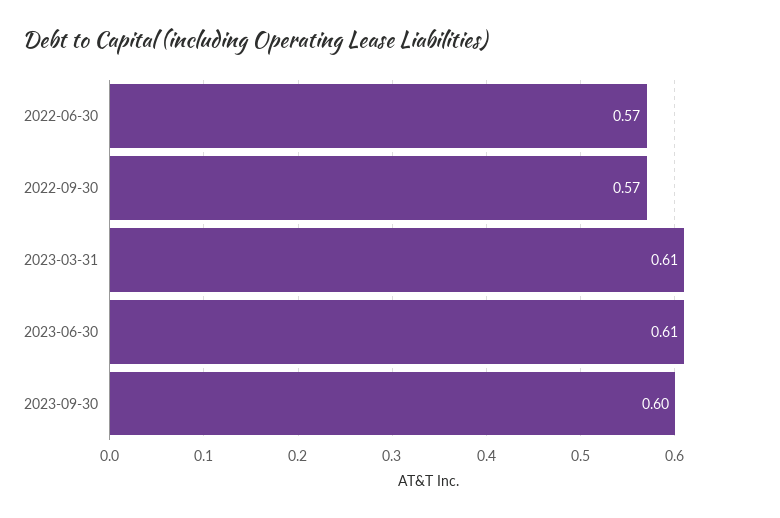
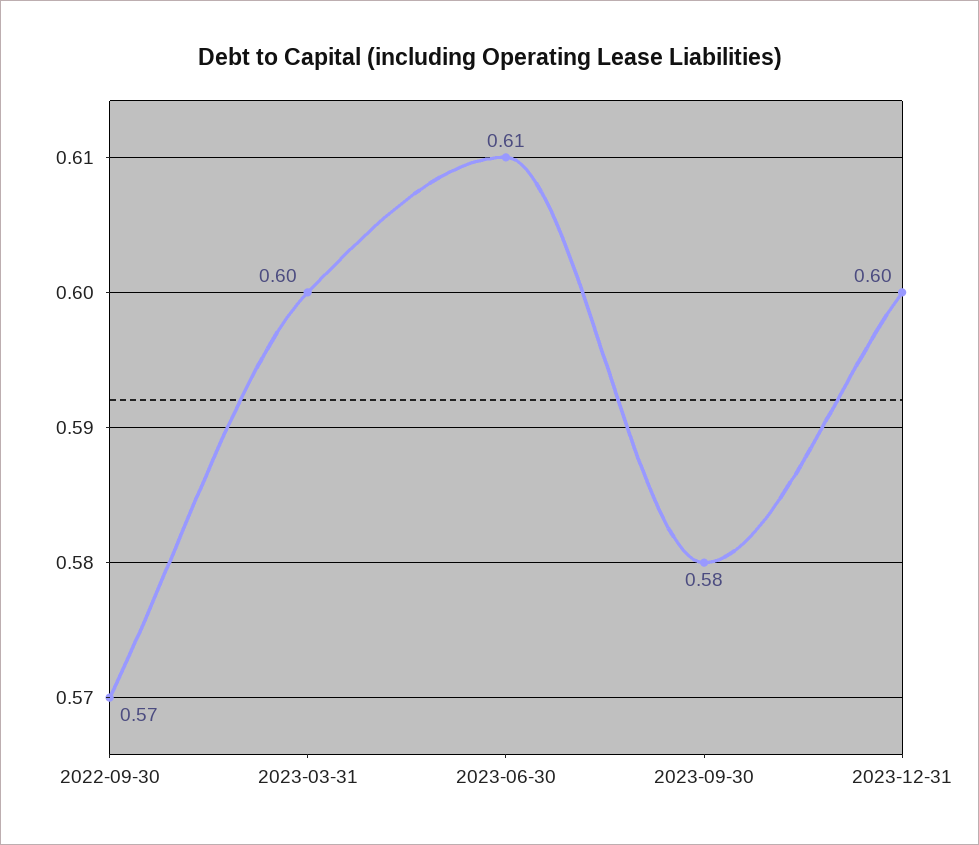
2022-06-30: 0.57 -> none
2023-03-31: 0.61 -> 0.6
2023-09-30: 0.6 -> 0.58
2023-12-31: none -> 0.6

